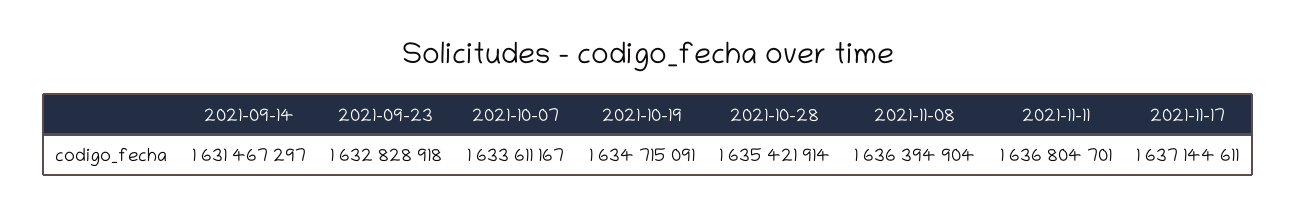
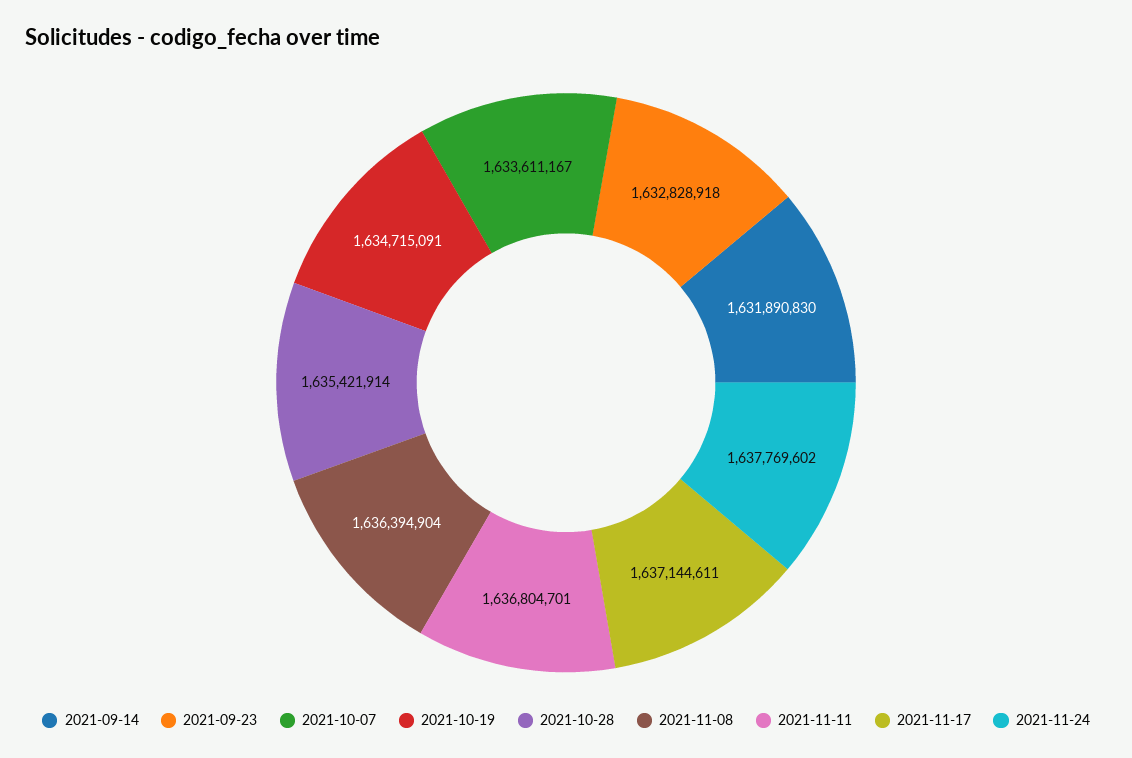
2021-09-14: 1631467297 -> 1631890830
2021-11-24: none -> 1637769602

